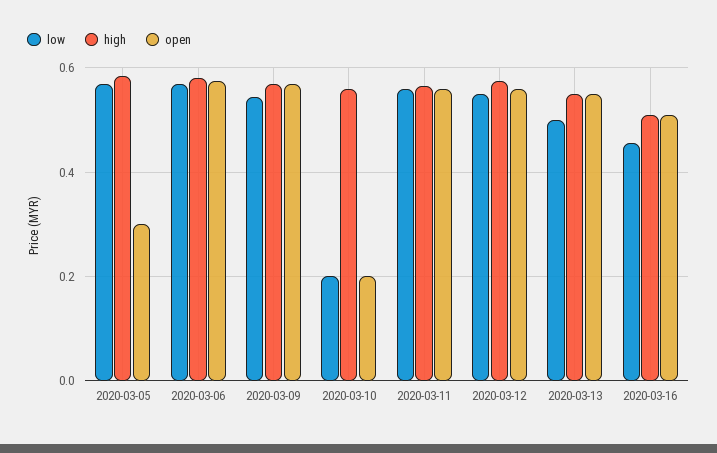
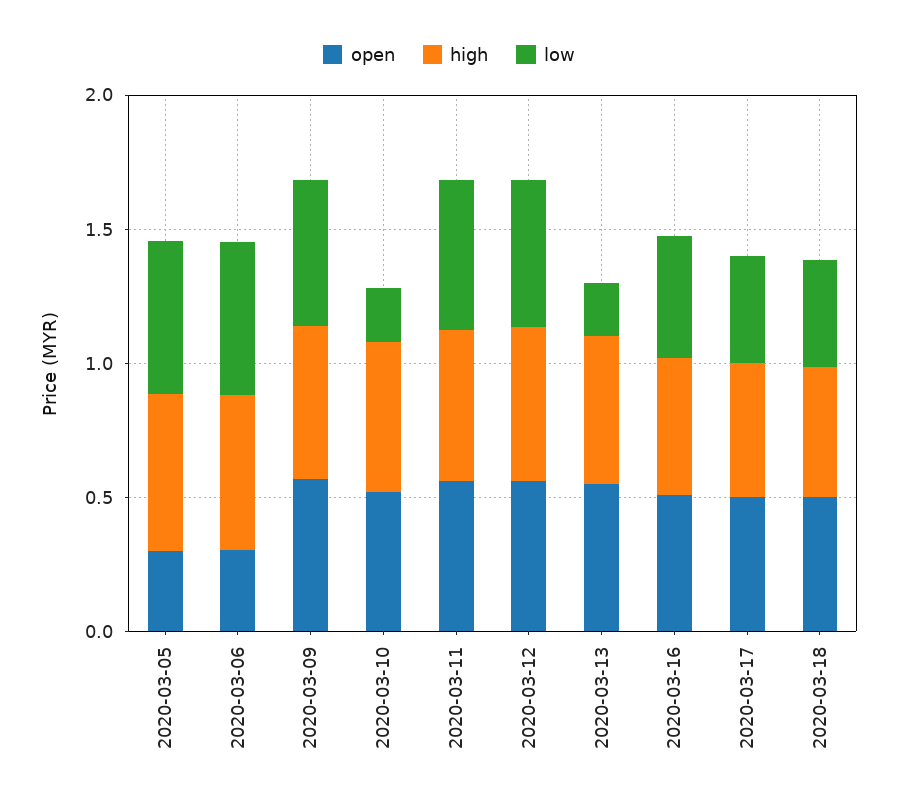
open, 2020-03-06: 0.58 -> 0.3
open, 2020-03-10: 0.2 -> 0.5
low, 2020-03-13: 0.5 -> 0.2
open, 2020-03-17: none -> 0.5
high, 2020-03-17: none -> 0.5
low, 2020-03-17: none -> 0.4
open, 2020-03-18: none -> 0.5
high, 2020-03-18: none -> 0.5
low, 2020-03-18: none -> 0.4

